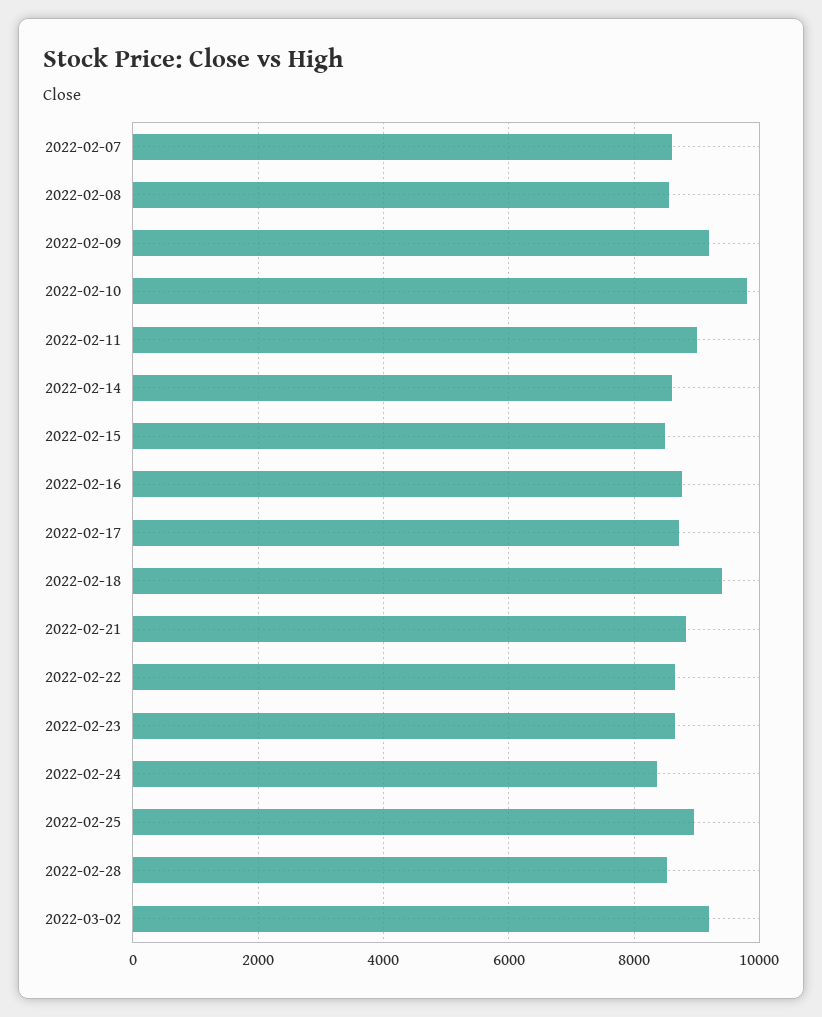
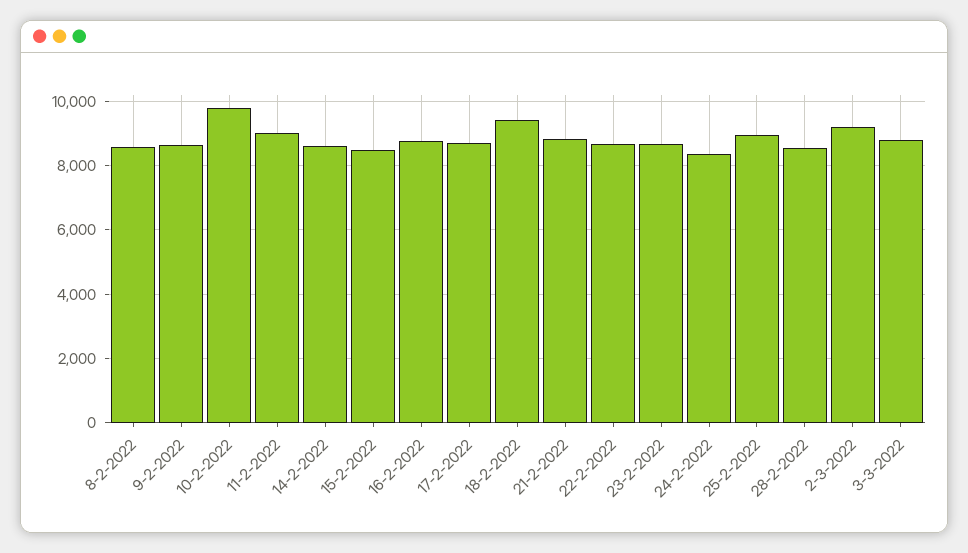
2022-02-07: 8600 -> none
2022-02-09: 9200 -> 8600
3-3-2022: none -> 8800

